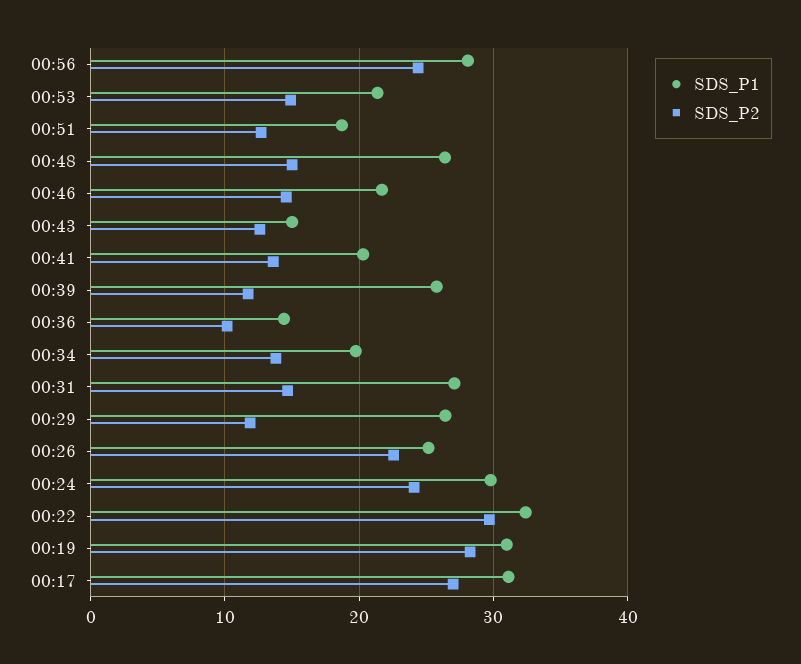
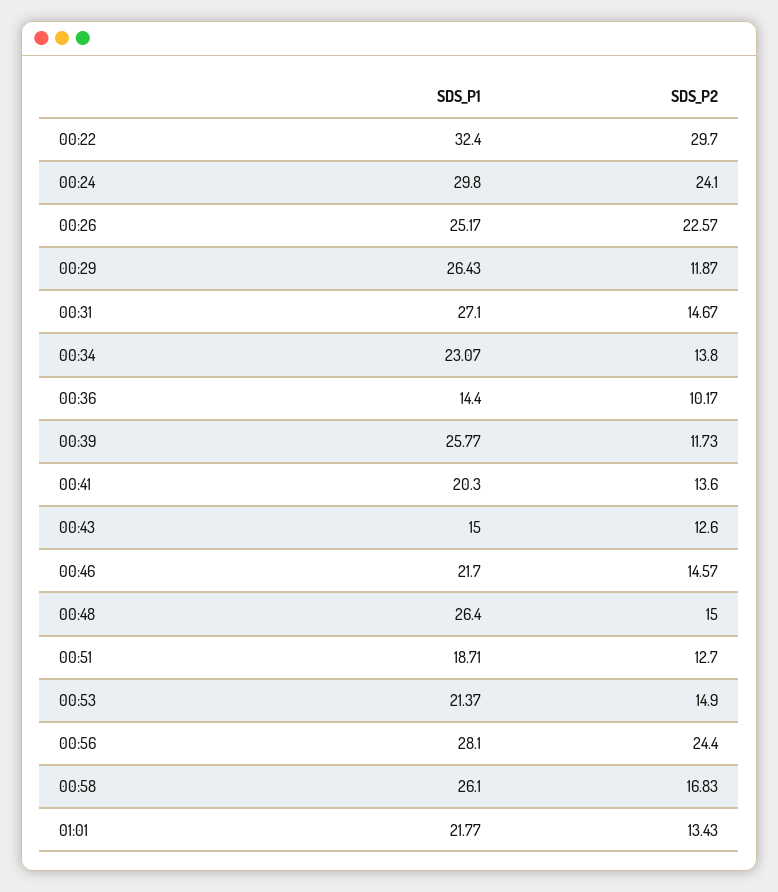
SDS_P1, 00:34: 20 -> 23.07
SDS_P1, 00:19: 31 -> none
SDS_P2, 00:19: 28 -> none
SDS_P1, 00:17: 31 -> none
SDS_P2, 00:17: 27 -> none
SDS_P1, 00:58: none -> 26.1
SDS_P2, 00:58: none -> 16.83
SDS_P1, 01:01: none -> 21.77
SDS_P2, 01:01: none -> 13.43

